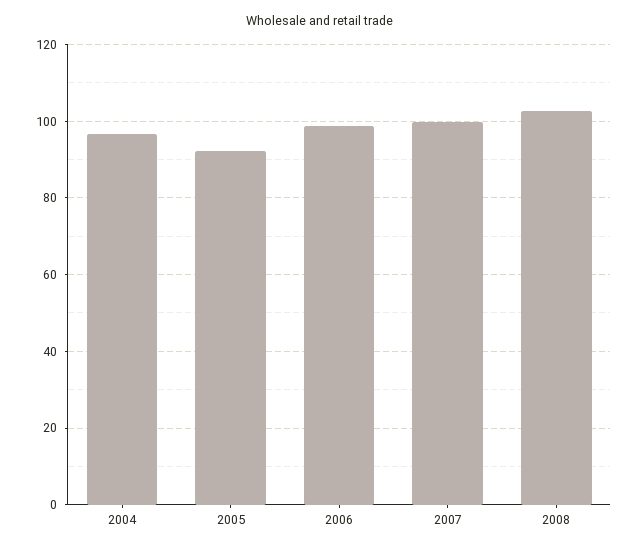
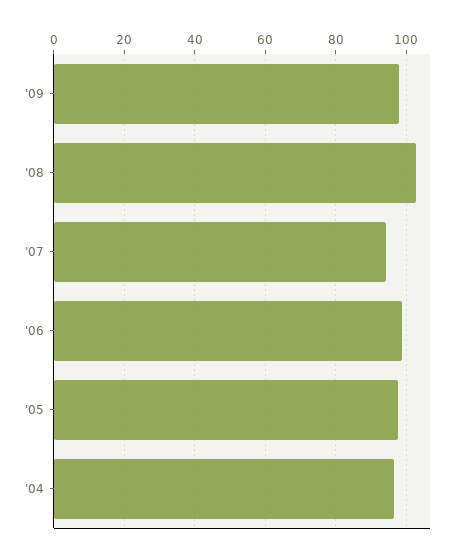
2005: 92 -> 98
2007: 100 -> 94
'09: none -> 98

